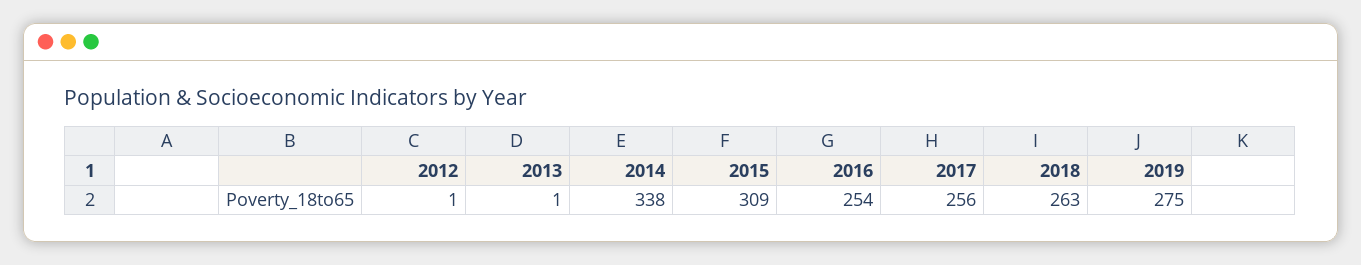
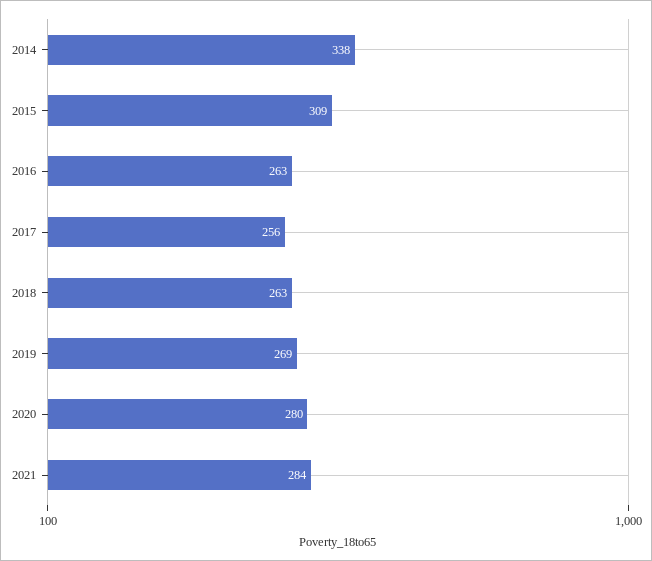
2012: 1 -> none
2013: 1 -> none
2016: 254 -> 263
2019: 275 -> 269
2020: none -> 280
2021: none -> 284

